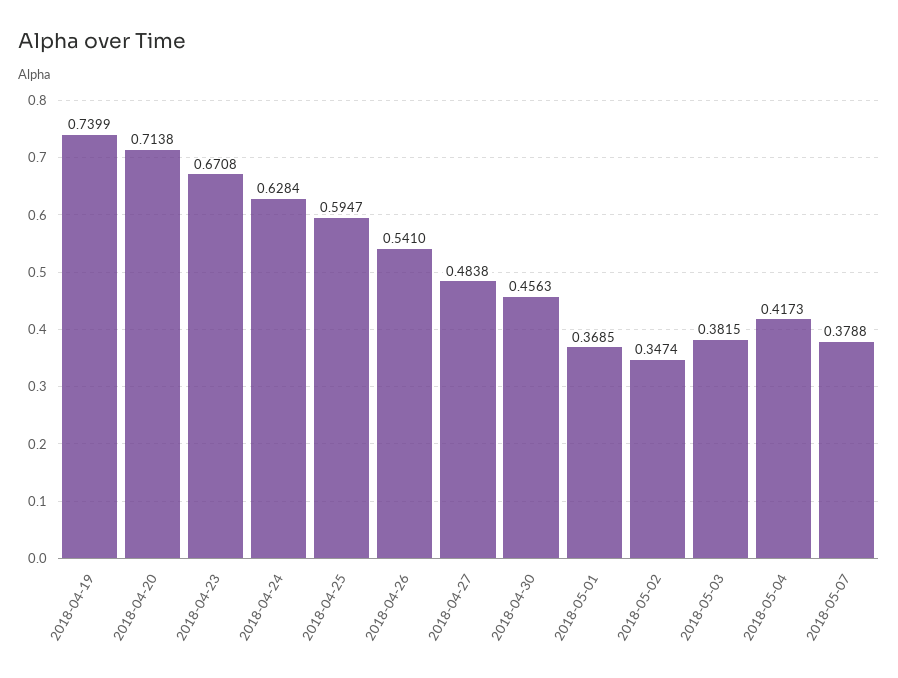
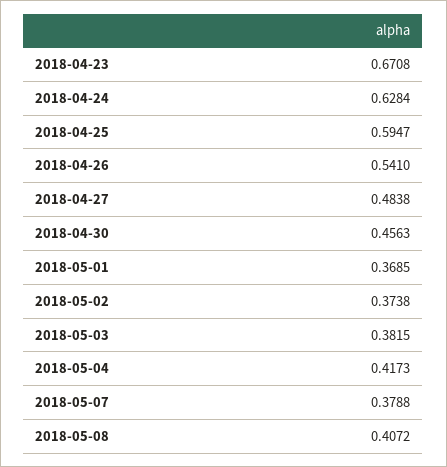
2018-04-19: 0.7399 -> none
2018-04-20: 0.7138 -> none
2018-05-02: 0.3474 -> 0.3738
2018-05-08: none -> 0.4072

